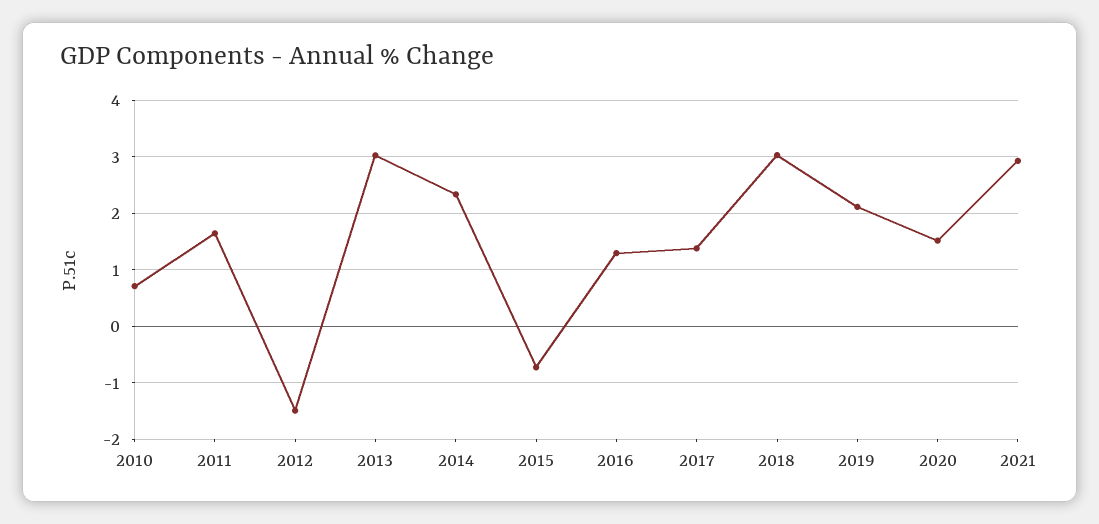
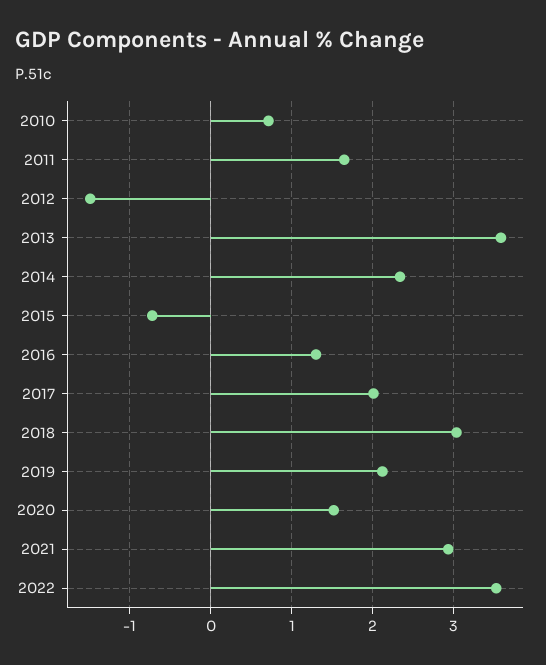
2013: 3 -> 3.6
2017: 1.4 -> 2
2022: none -> 3.5

